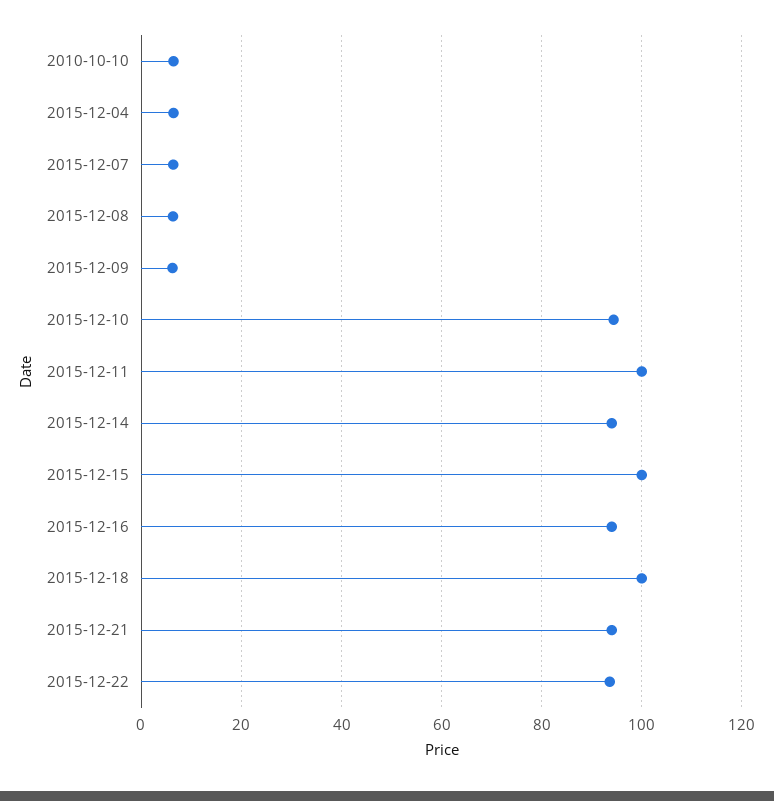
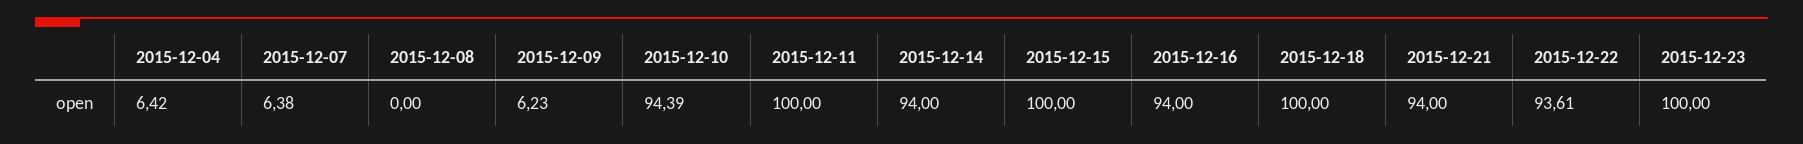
2010-10-10: 6 -> none
2015-12-08: 6 -> 0
2015-12-23: none -> 100

